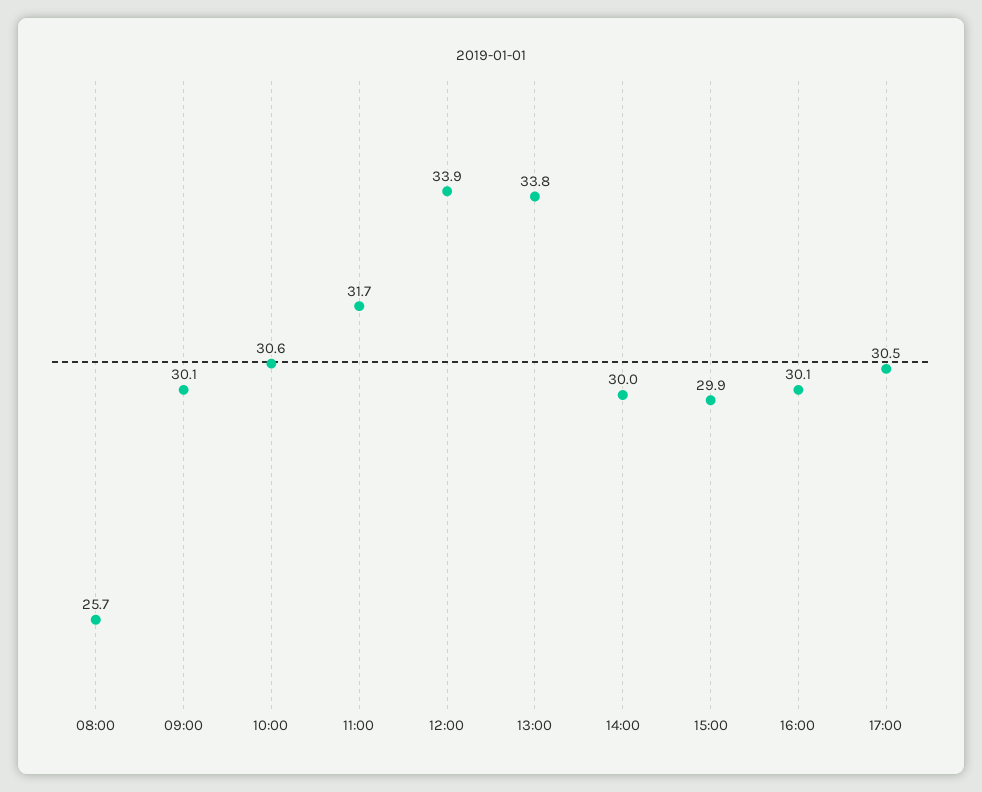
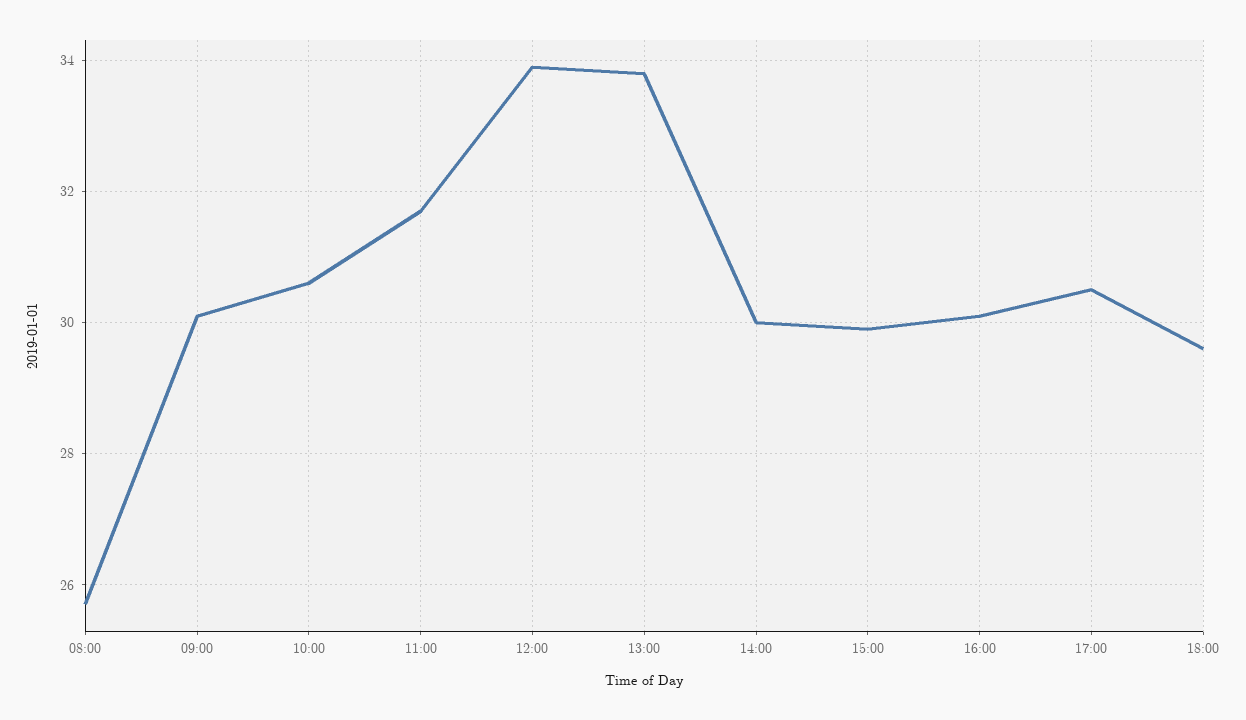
18:00: none -> 29.5

